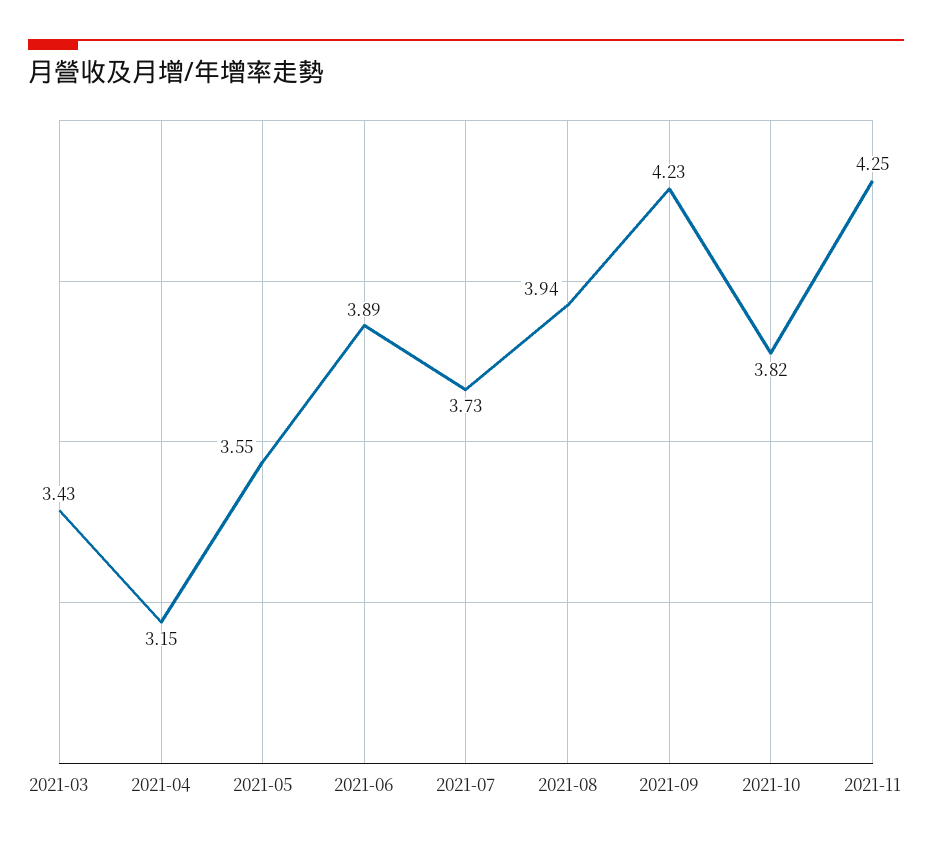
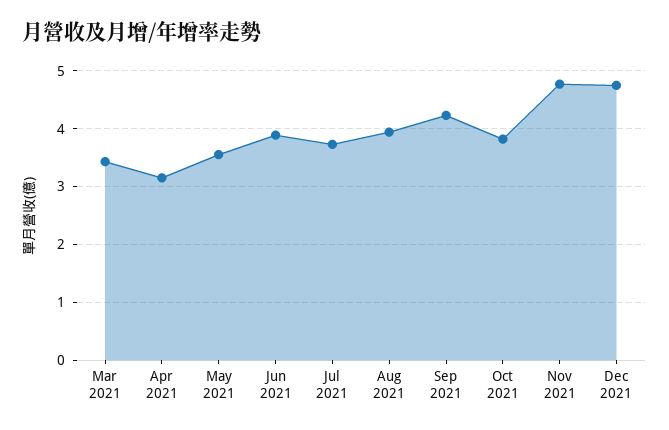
2021-11: 4.25 -> 4.8
Dec 2021: none -> 4.8

